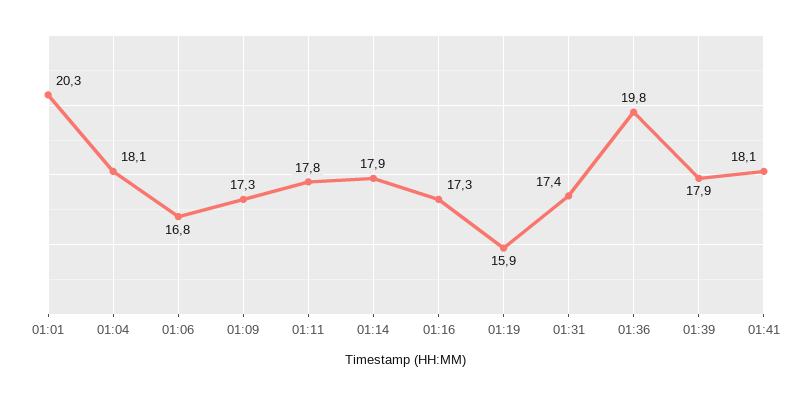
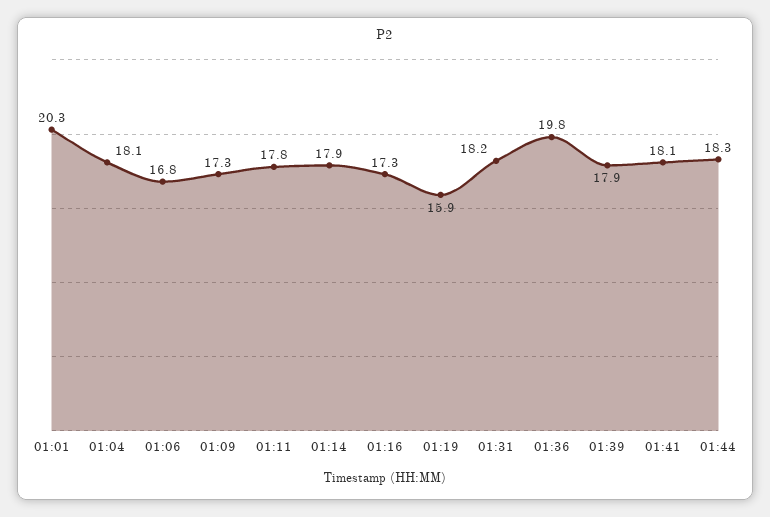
01:31: 17.4 -> 18.2
01:44: none -> 18.3

